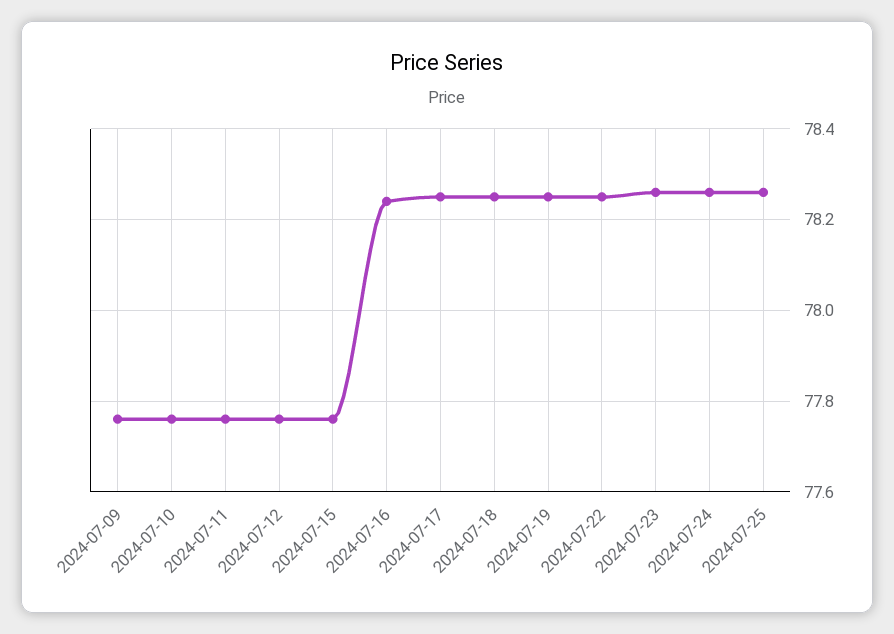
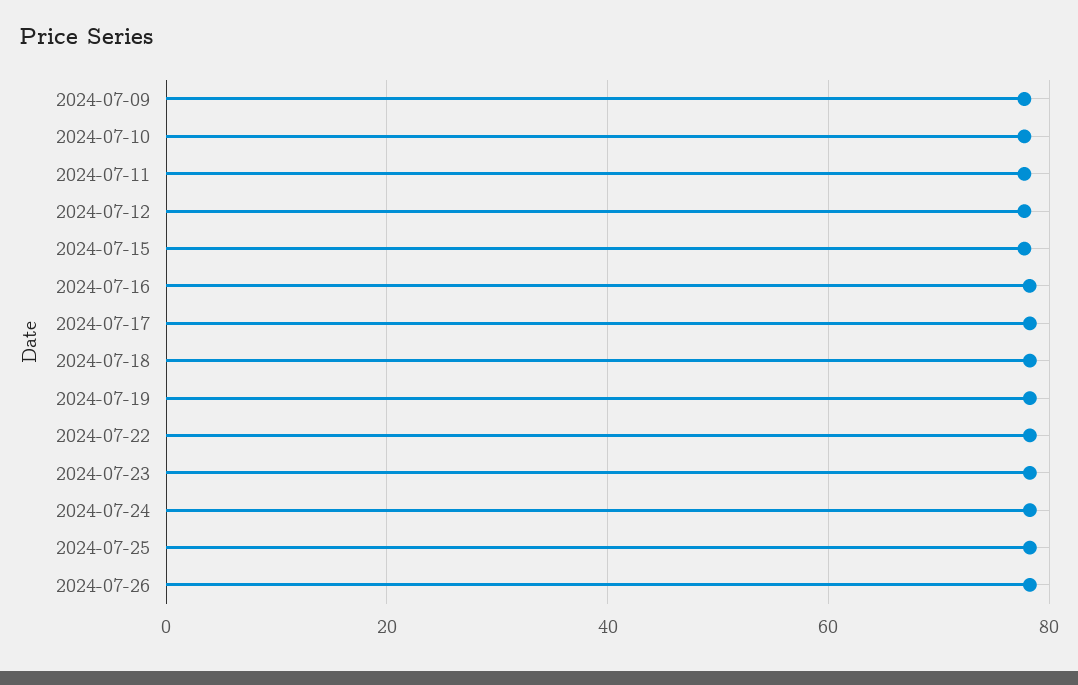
2024-07-26: none -> 78

